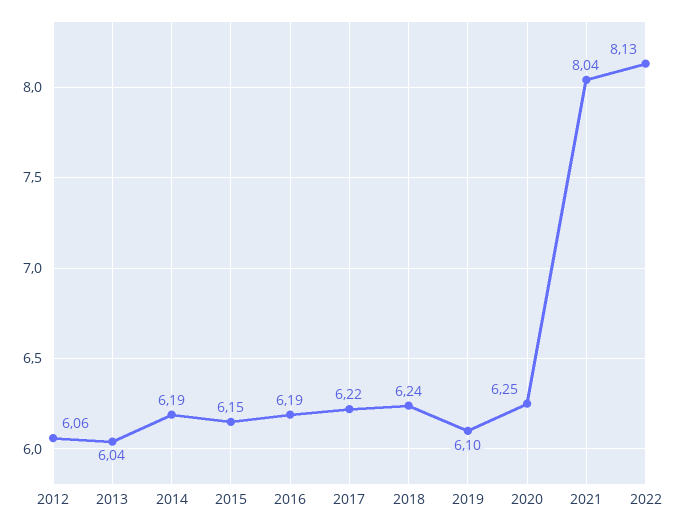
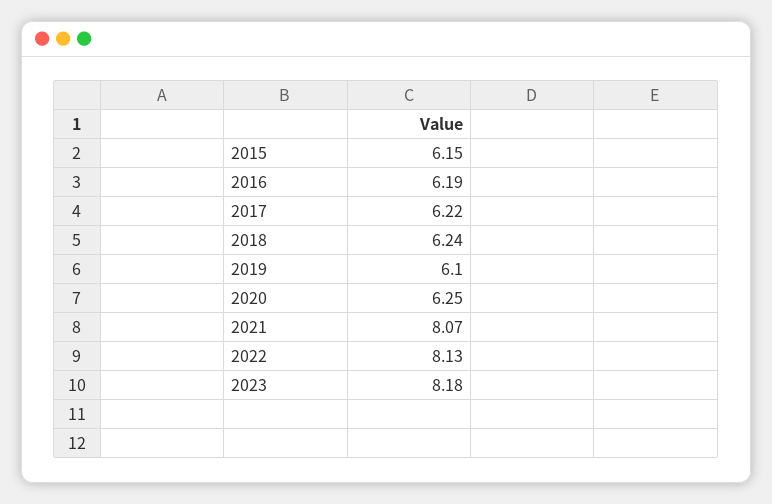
2012: 6.06 -> none
2013: 6.04 -> none
2014: 6.19 -> none
2021: 8.04 -> 8.07
2023: none -> 8.18

